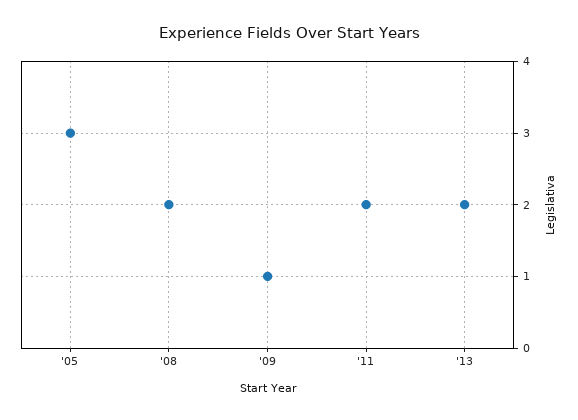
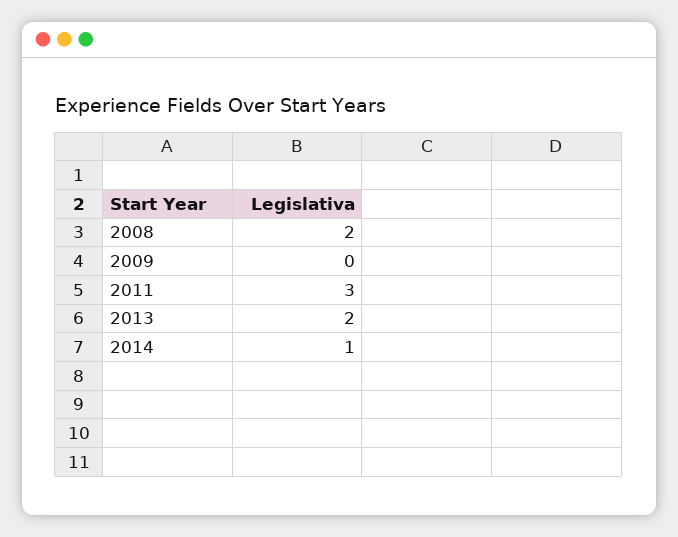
'05: 3 -> none
'09: 1 -> 0
'11: 2 -> 3
2014: none -> 1

